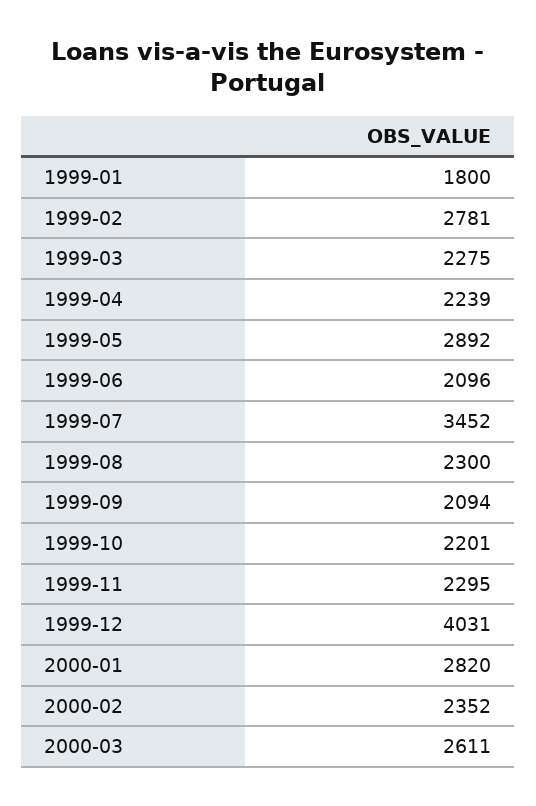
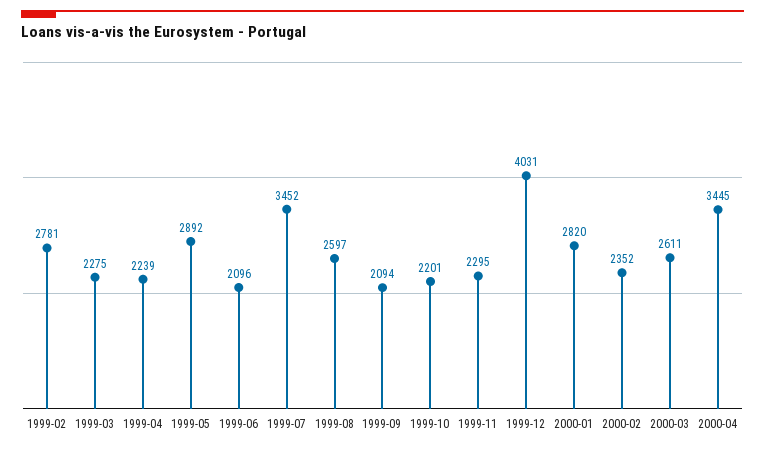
1999-01: 1800 -> none
1999-08: 2300 -> 2597
2000-04: none -> 3445

